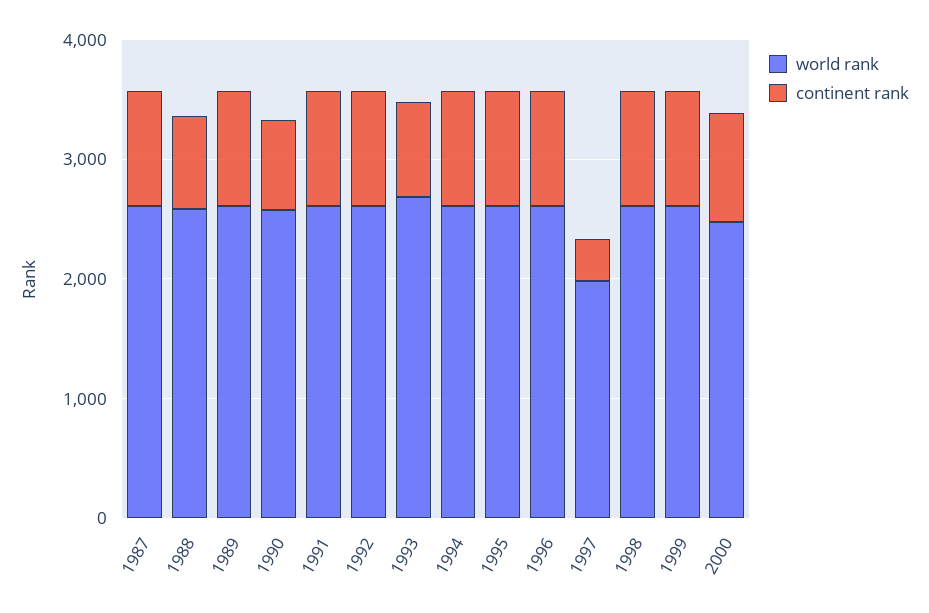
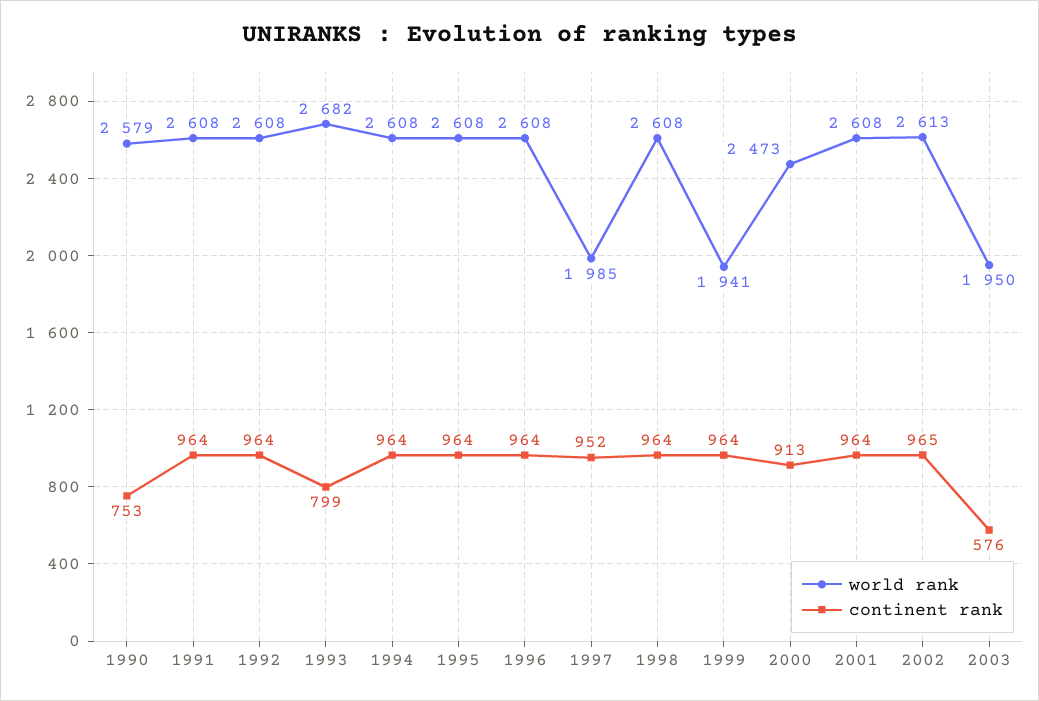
world rank, 1987: 2600 -> none
continent rank, 1987: 1000 -> none
world rank, 1988: 2600 -> none
continent rank, 1988: 800 -> none
world rank, 1989: 2600 -> none
continent rank, 1989: 1000 -> none
continent rank, 1997: 400 -> 952
world rank, 1999: 2600 -> 1941
world rank, 2001: none -> 2608
continent rank, 2001: none -> 964
world rank, 2002: none -> 2613
continent rank, 2002: none -> 965
world rank, 2003: none -> 1950
continent rank, 2003: none -> 576

